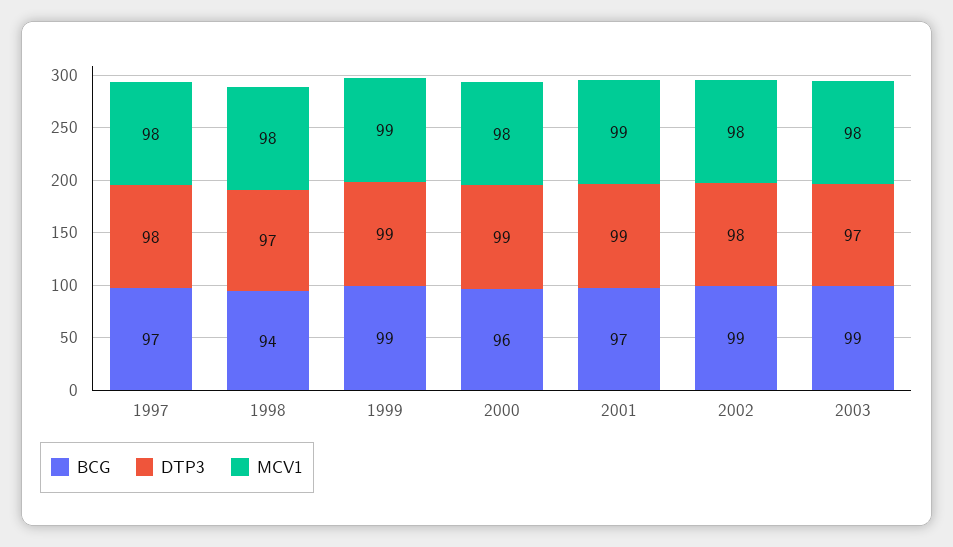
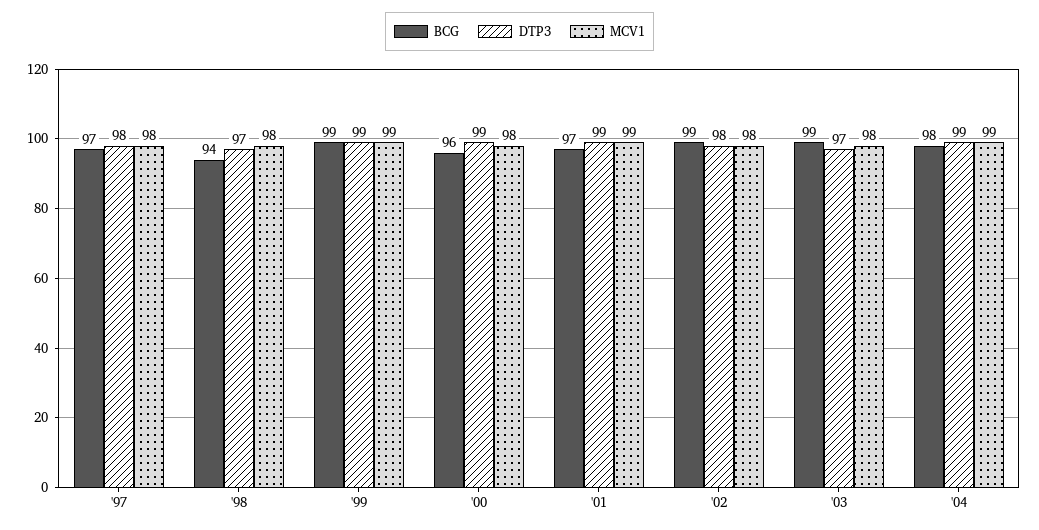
BCG, '04: none -> 98
DTP3, '04: none -> 99
MCV1, '04: none -> 99

